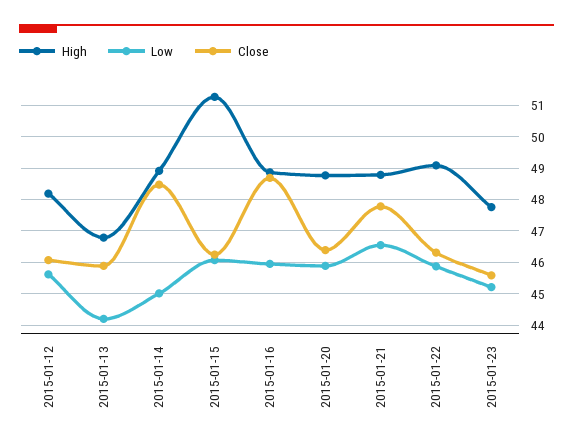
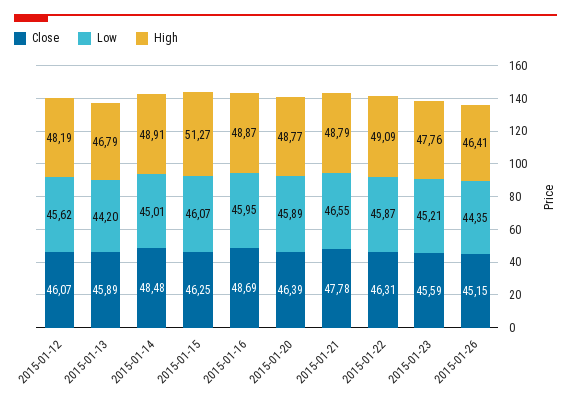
Close, 2015-01-26: none -> 45.15
Low, 2015-01-26: none -> 44.35
High, 2015-01-26: none -> 46.41

